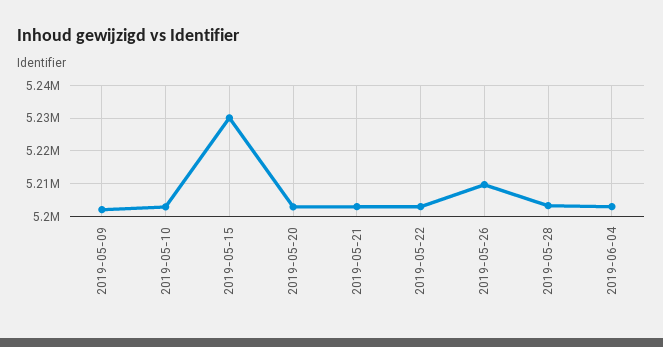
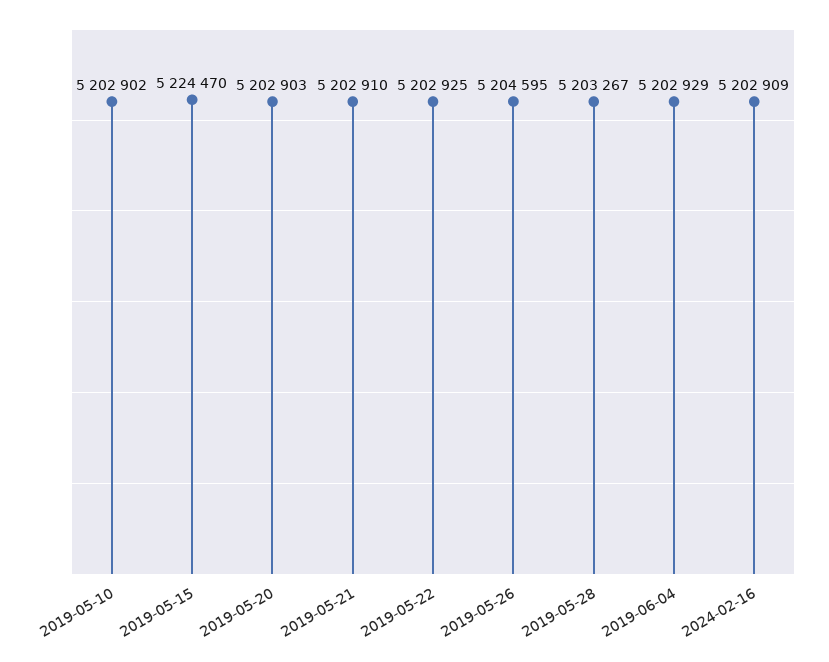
2019-05-09: 5202000 -> none
2019-05-15: 5230000 -> 5224470
2019-05-26: 5210000 -> 5204595
2024-02-16: none -> 5202909

